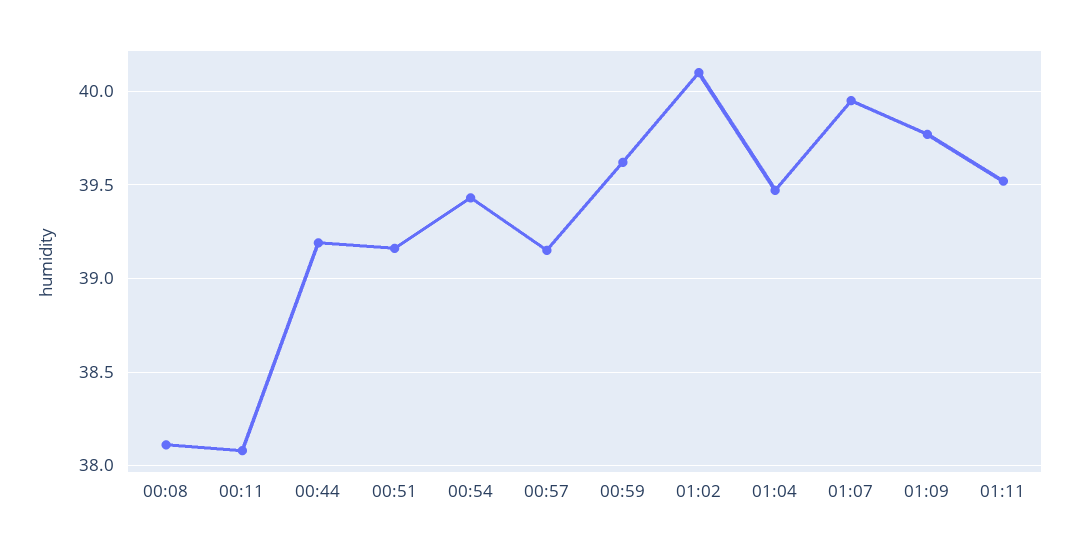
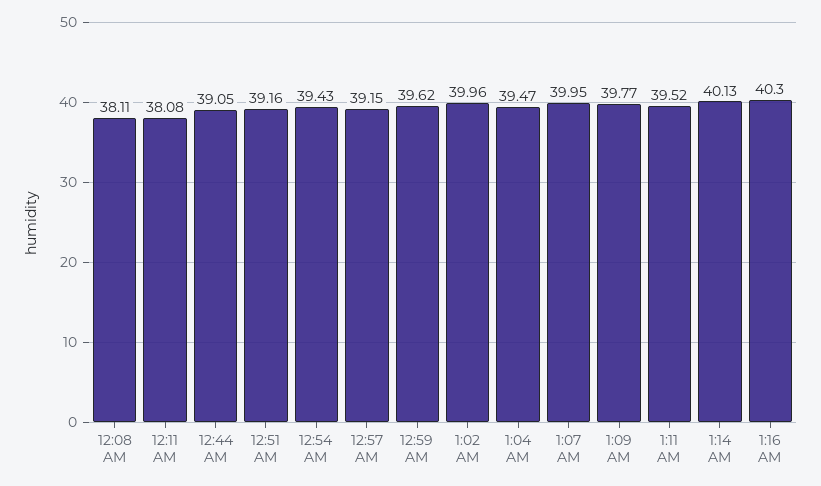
00:44: 39.2 -> 39.05
01:02: 40.1 -> 39.96
1:14 AM: none -> 40.13
1:16 AM: none -> 40.3

